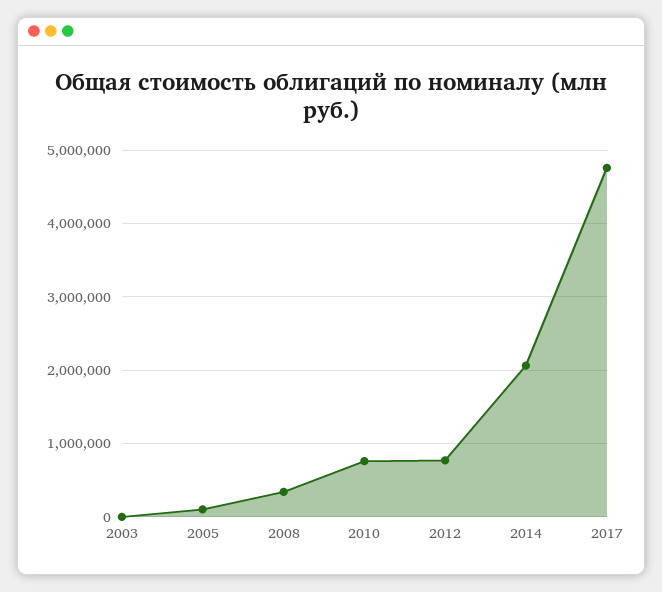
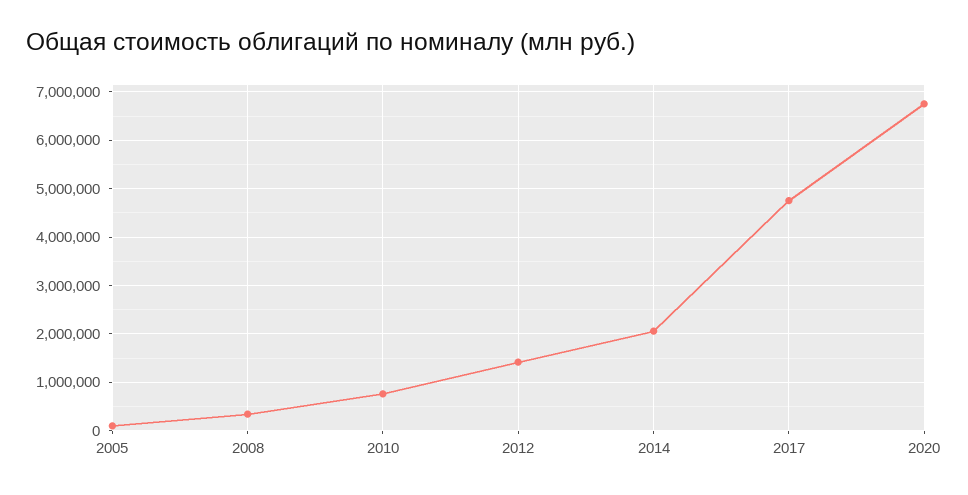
2003: 0 -> none
2012: 800000 -> 1400000
2020: none -> 6800000

